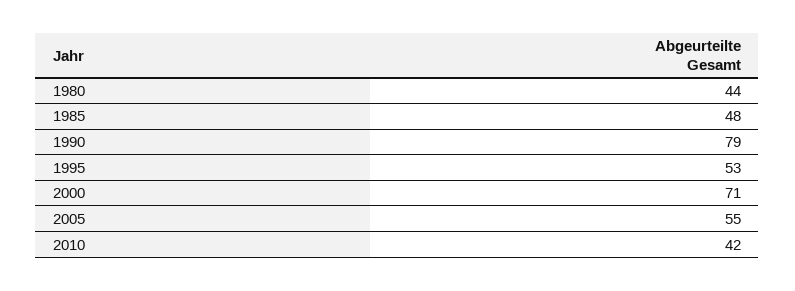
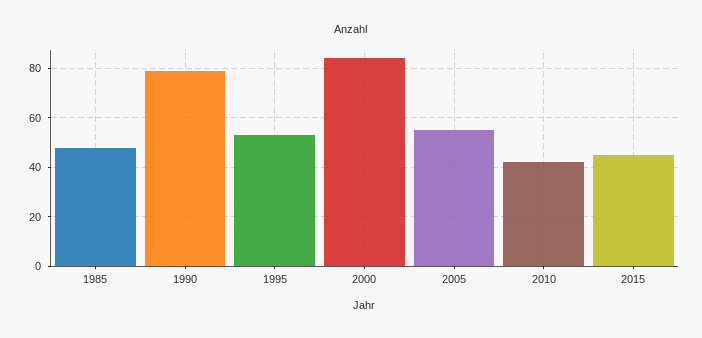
1980: 44 -> none
2000: 71 -> 85
2015: none -> 45

